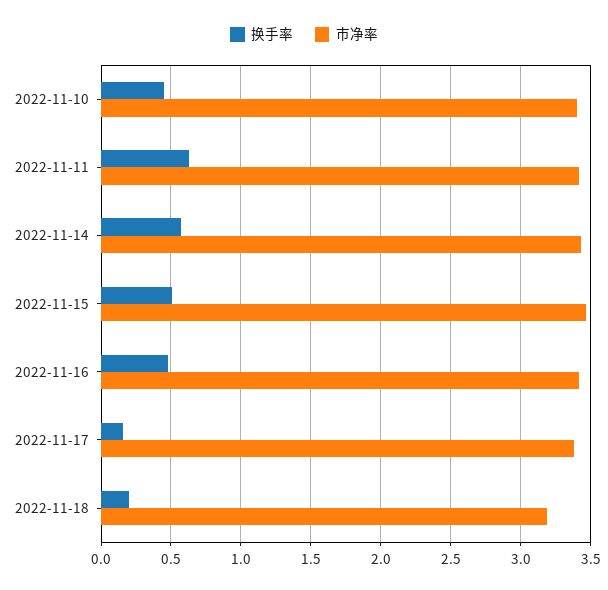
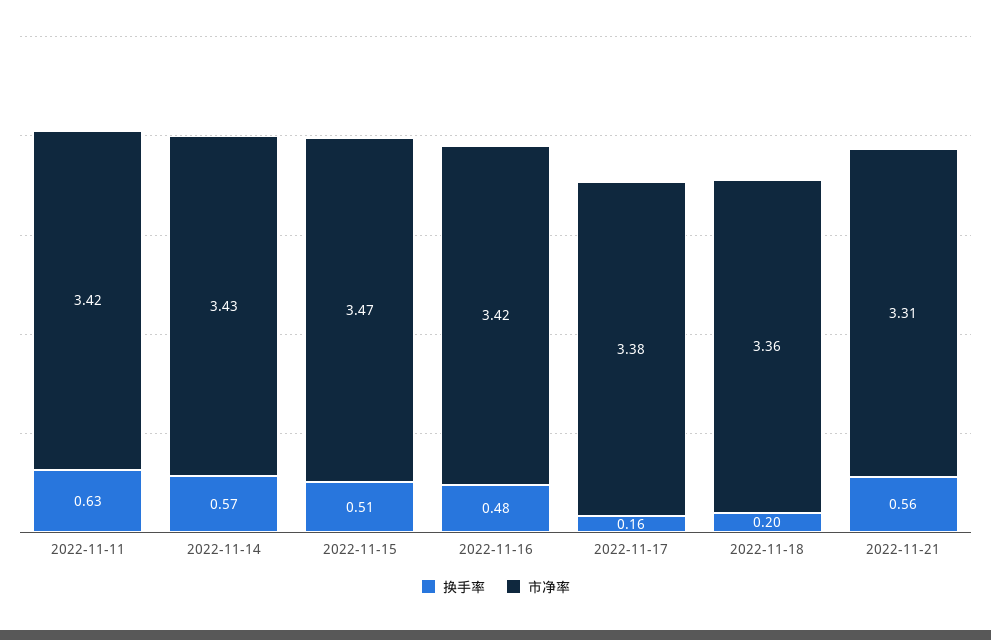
换手率, 2022-11-10: 0.45 -> none
市净率, 2022-11-10: 3.4 -> none
市净率, 2022-11-18: 3.2 -> 3.36
换手率, 2022-11-21: none -> 0.56
市净率, 2022-11-21: none -> 3.31

